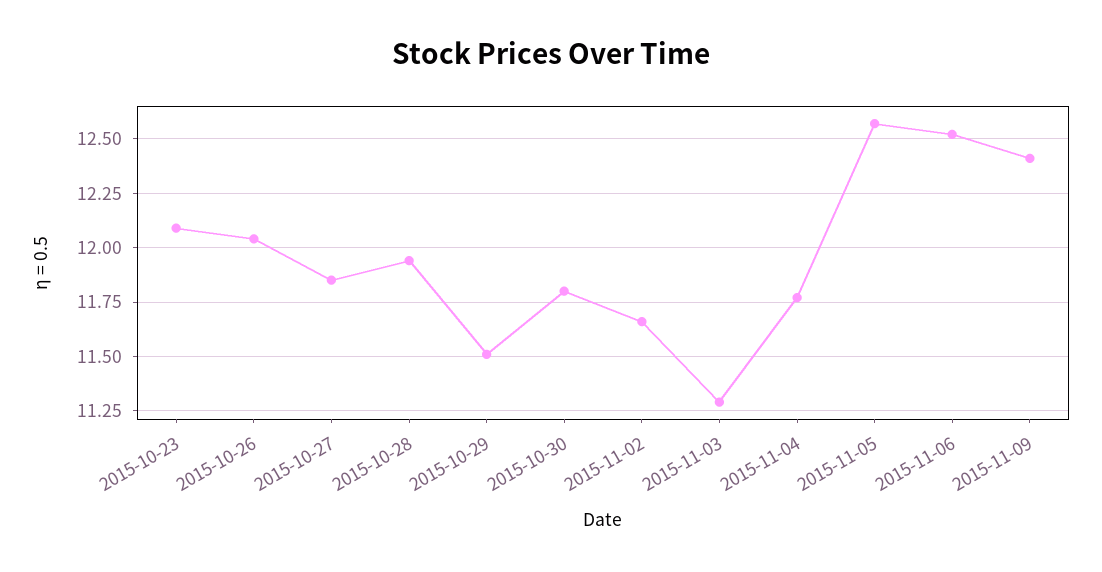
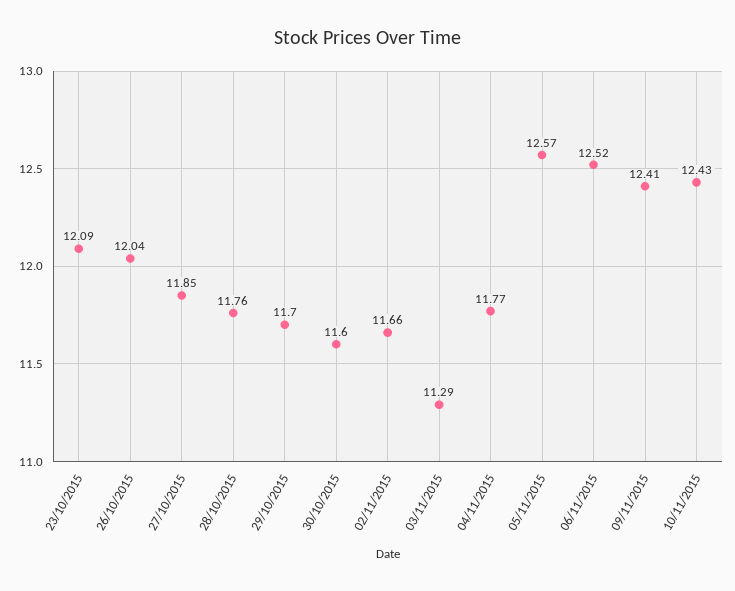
2015-10-28: 11.95 -> 11.76
2015-10-29: 11.5 -> 11.7
2015-10-30: 11.8 -> 11.6
10/11/2015: none -> 12.43

